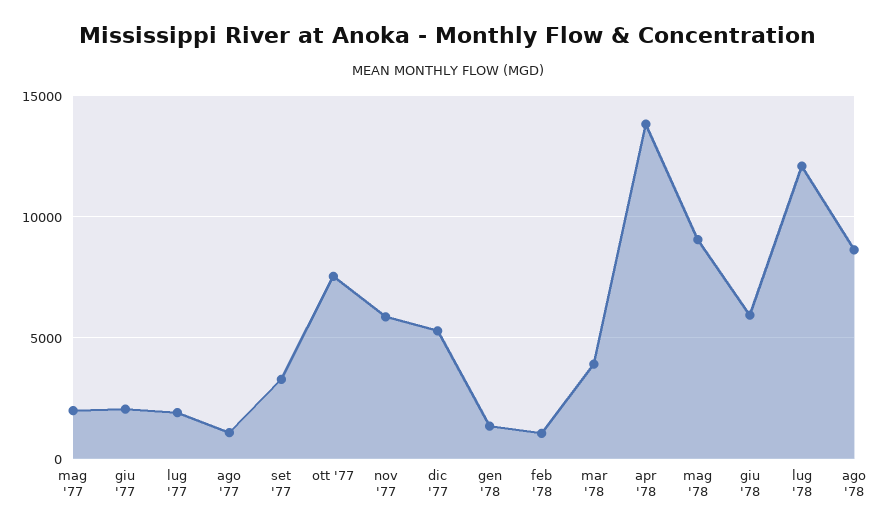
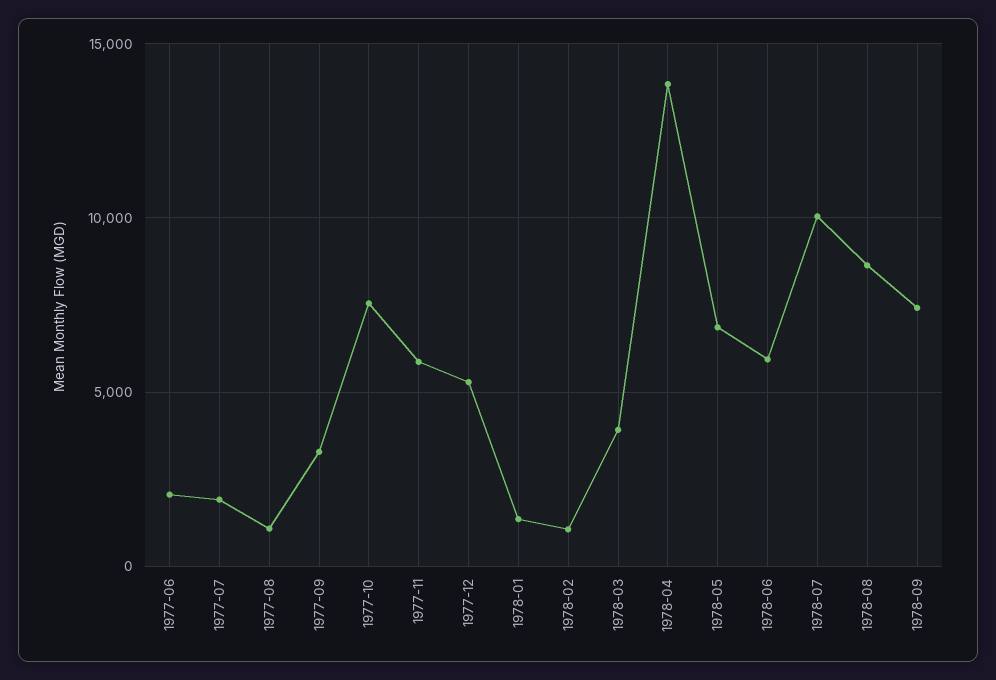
mag '77: 2000 -> none
mag '78: 9000 -> 7000
lug '78: 12000 -> 10000
1978-09: none -> 7500

